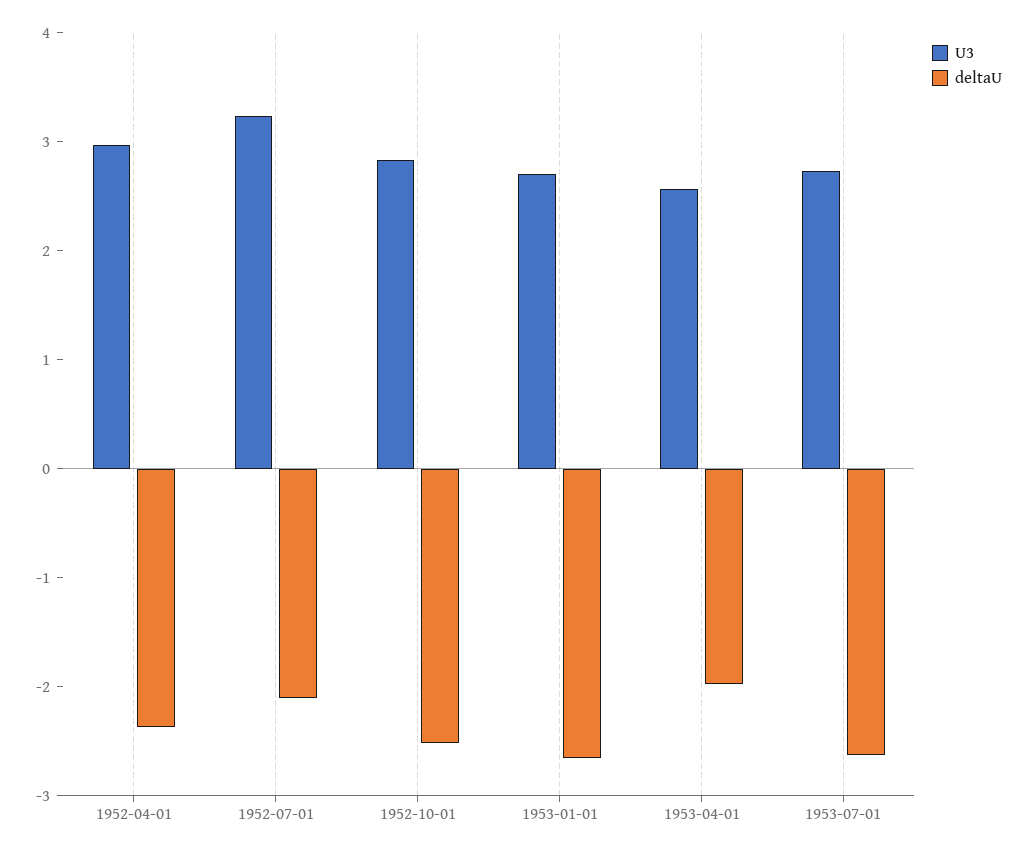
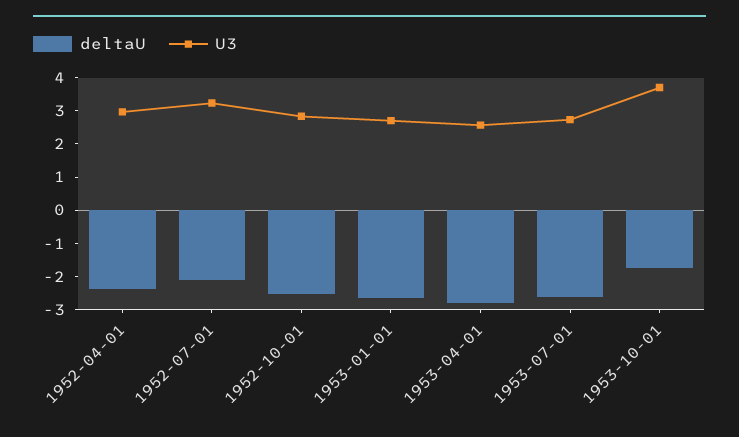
deltaU, 1953-04-01: -2 -> -2.75
deltaU, 1953-10-01: none -> -1.75
U3, 1953-10-01: none -> 3.75

